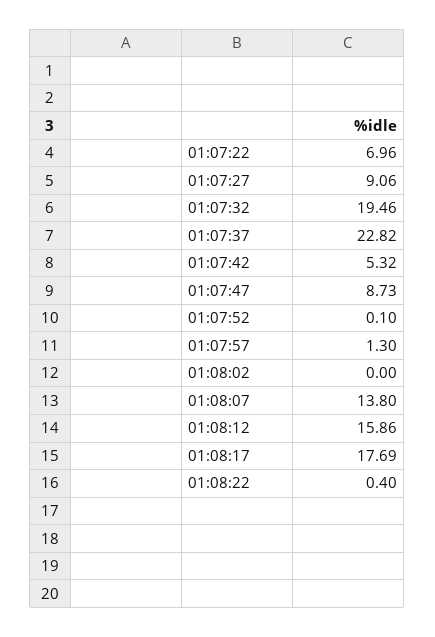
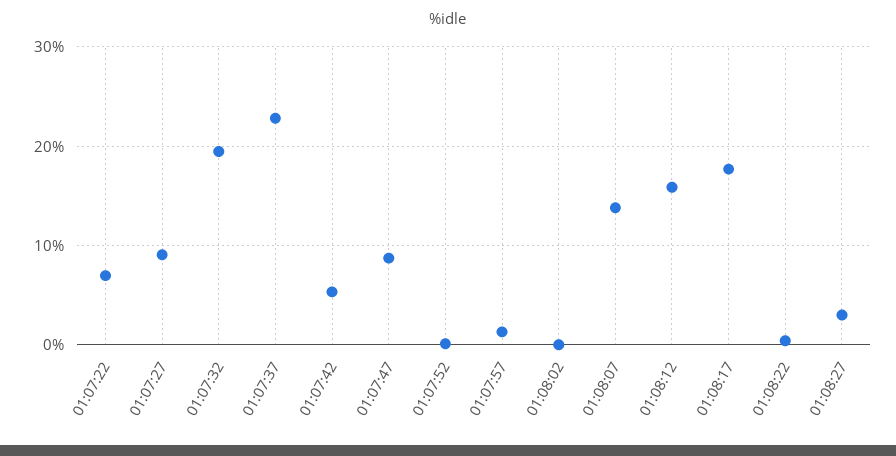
01:08:27: none -> 3

